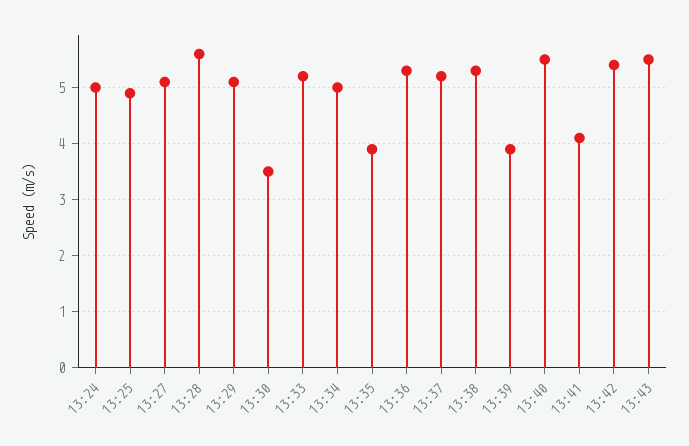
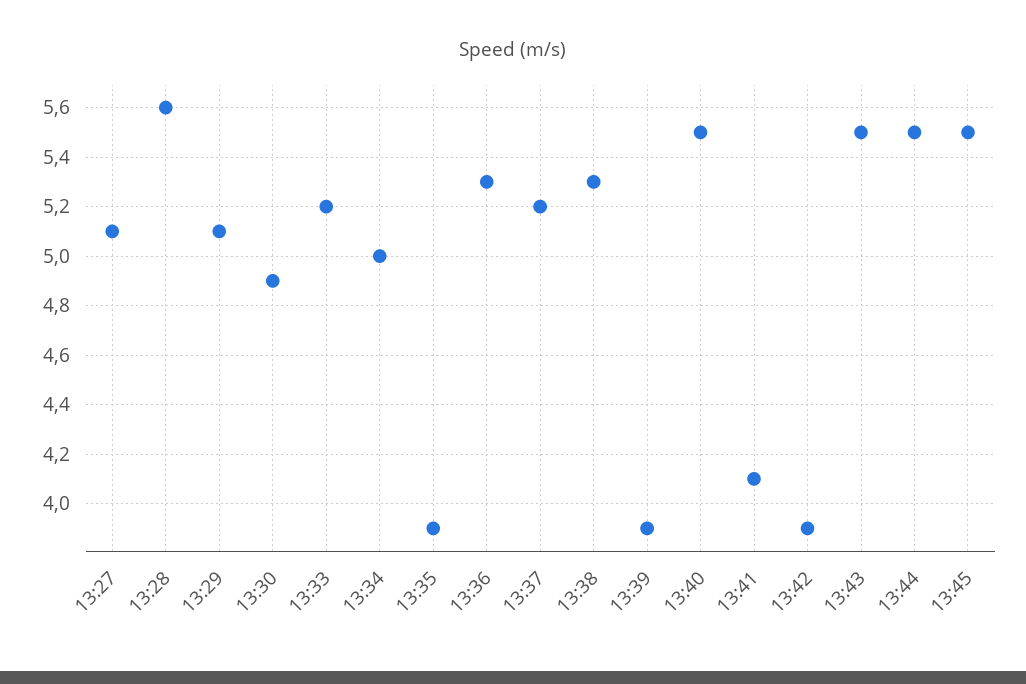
13:24: 5 -> none
13:25: 5 -> none
13:30: 3.5 -> 4.9
13:42: 5.5 -> 3.9
13:44: none -> 5.5
13:45: none -> 5.5

